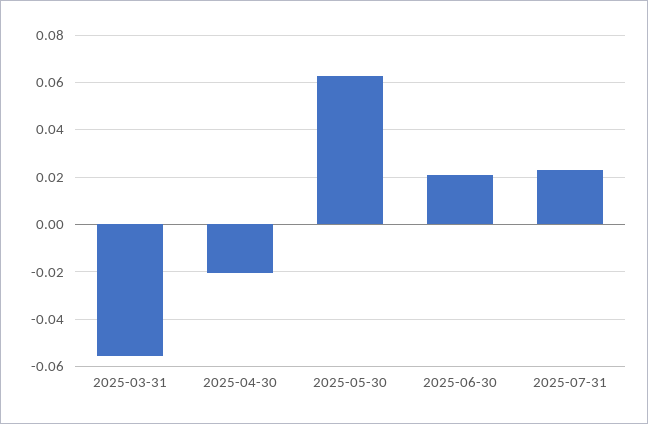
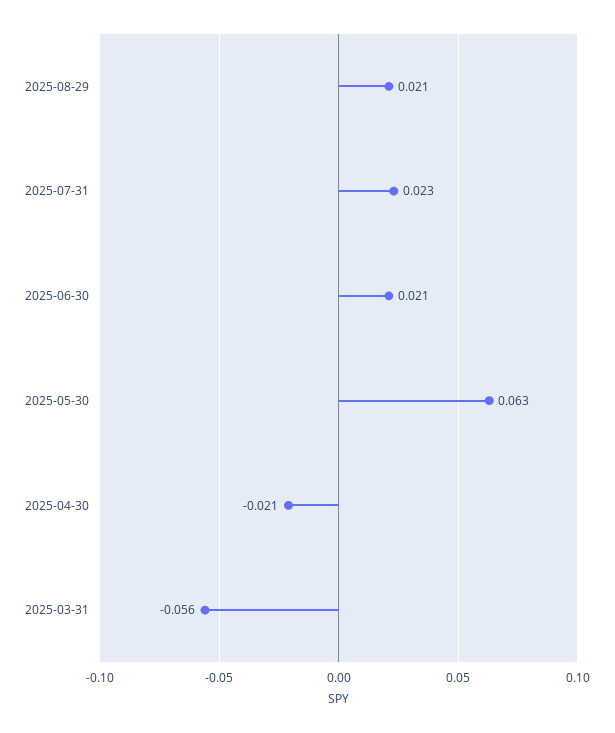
2025-08-29: none -> 0.021

